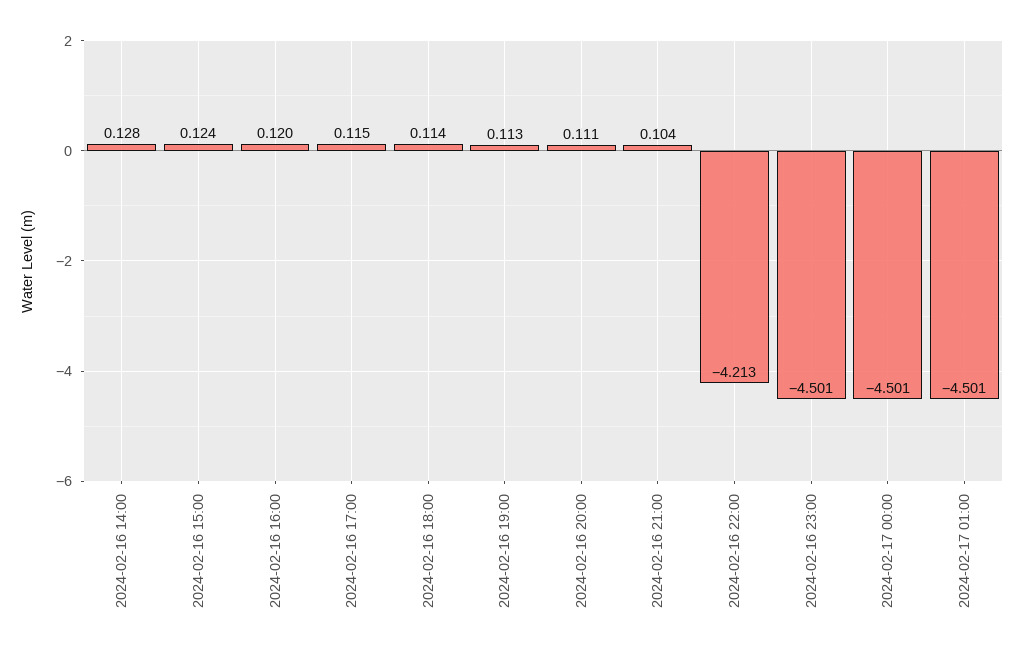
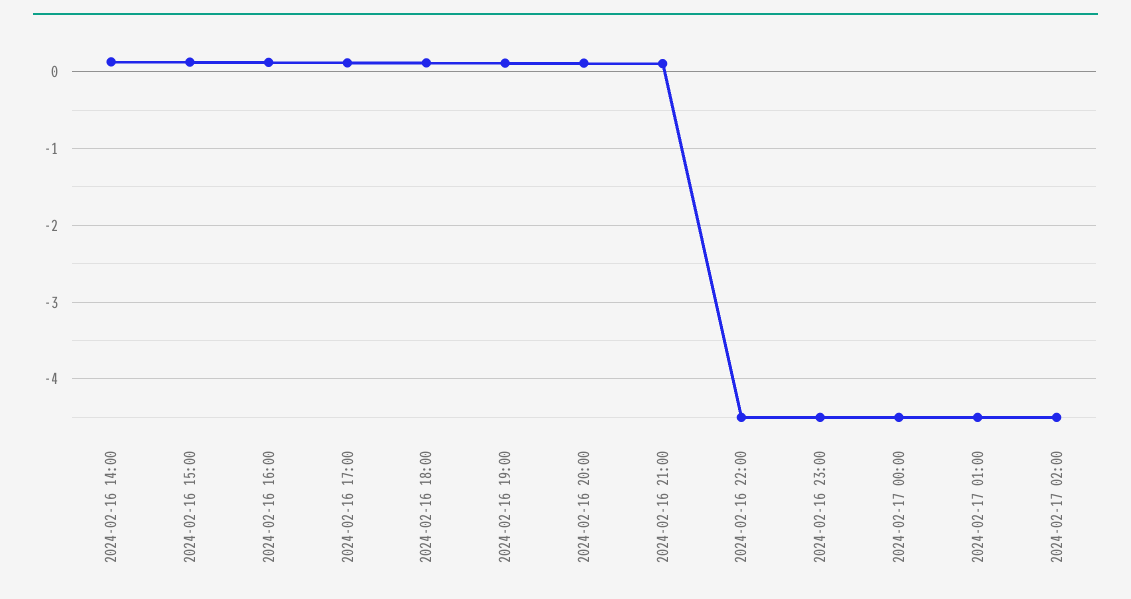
2024-02-16 22:00: -4.213 -> -4.5
2024-02-17 02:00: none -> -4.5

